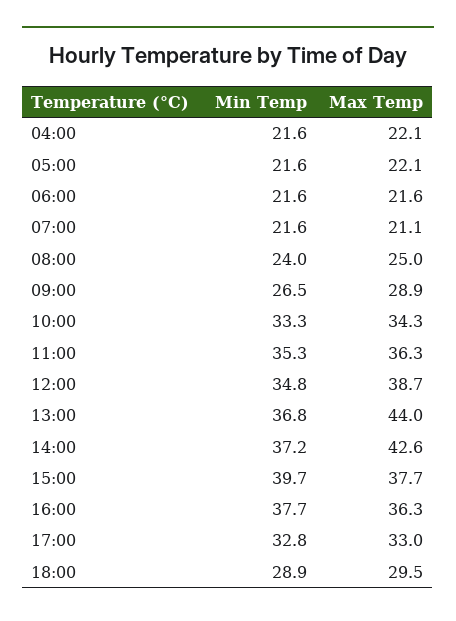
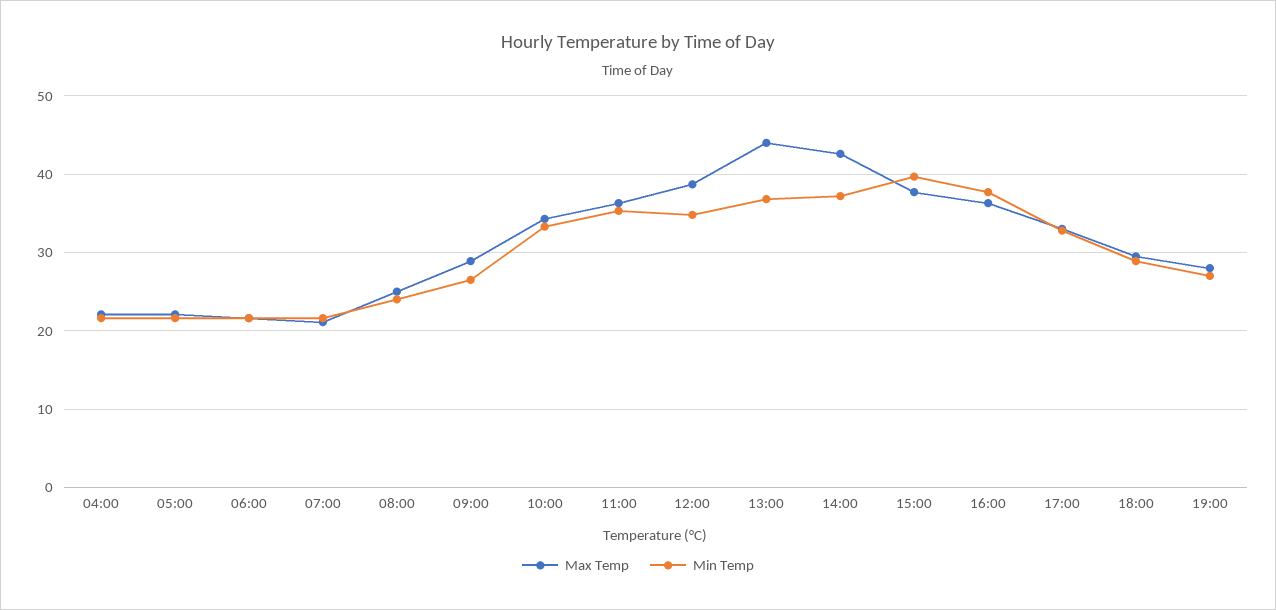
Max Temp, 19:00: none -> 28
Min Temp, 19:00: none -> 27

